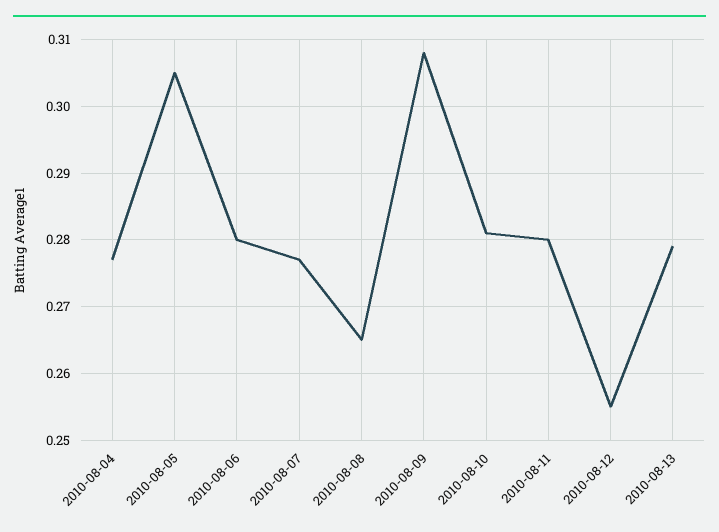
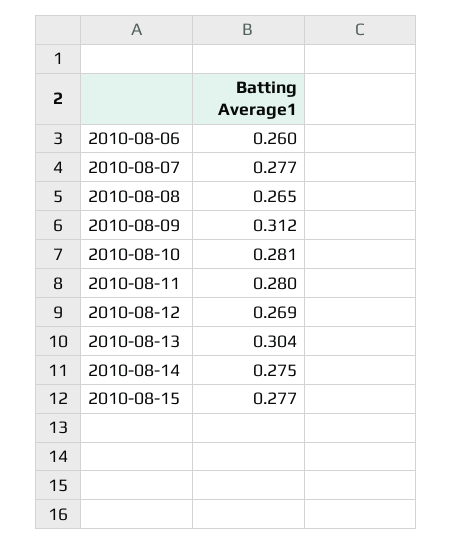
2010-08-04: 0.277 -> none
2010-08-05: 0.305 -> none
2010-08-06: 0.28 -> 0.26
2010-08-09: 0.308 -> 0.312
2010-08-12: 0.255 -> 0.269
2010-08-13: 0.279 -> 0.304
2010-08-14: none -> 0.275
2010-08-15: none -> 0.277

